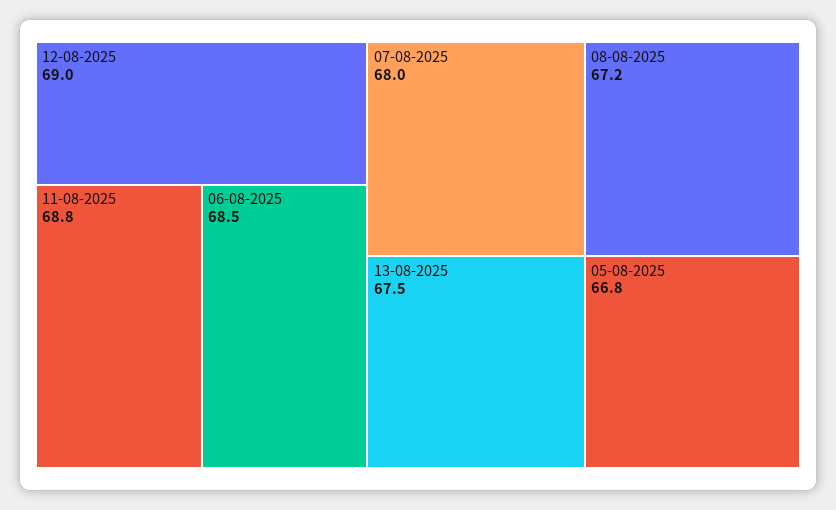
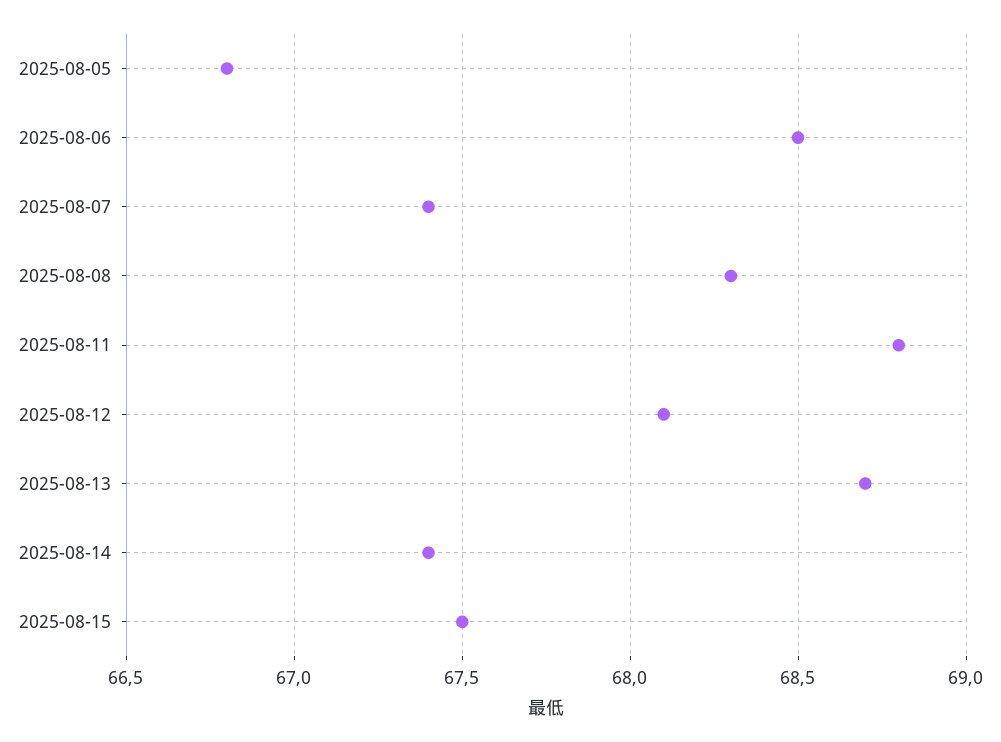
12-08-2025: 69 -> 68.1
07-08-2025: 68 -> 67.4
13-08-2025: 67.5 -> 68.7
08-08-2025: 67.2 -> 68.3
2025-08-14: none -> 67.4
2025-08-15: none -> 67.5

